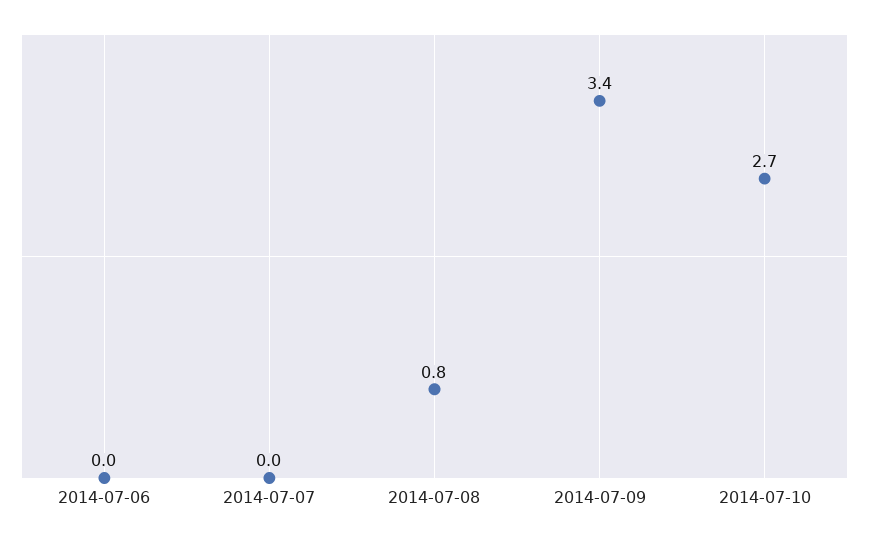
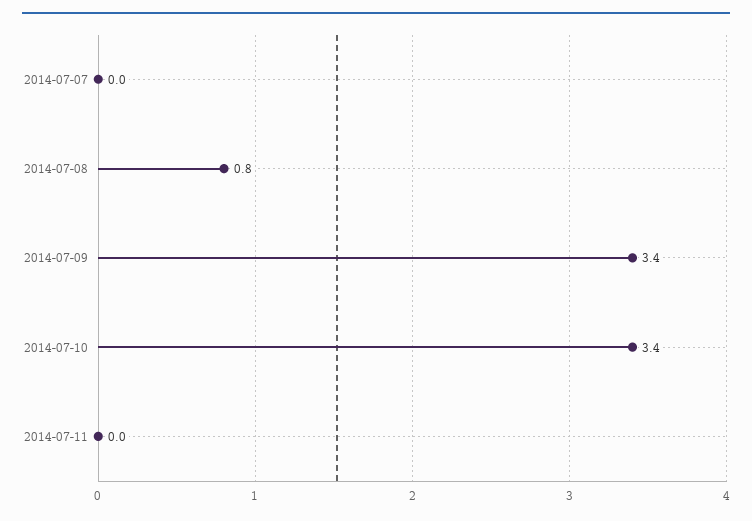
2014-07-06: 0 -> none
2014-07-10: 2.7 -> 3.4
2014-07-11: none -> 0

